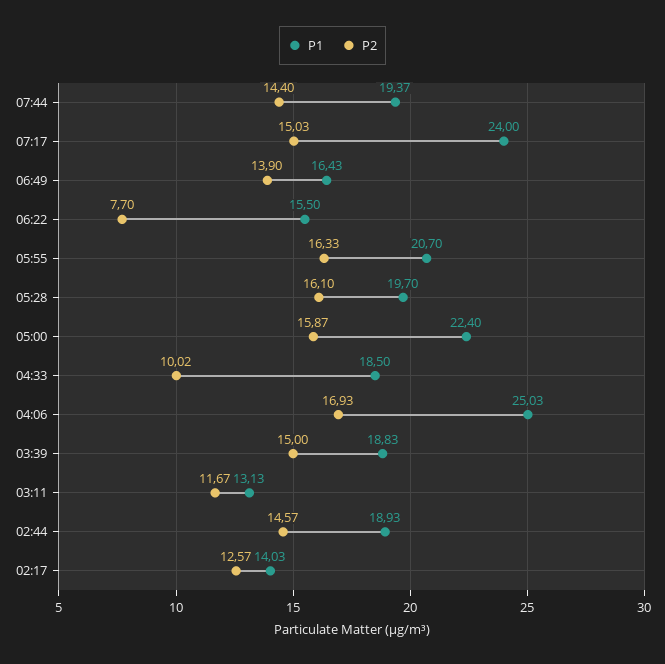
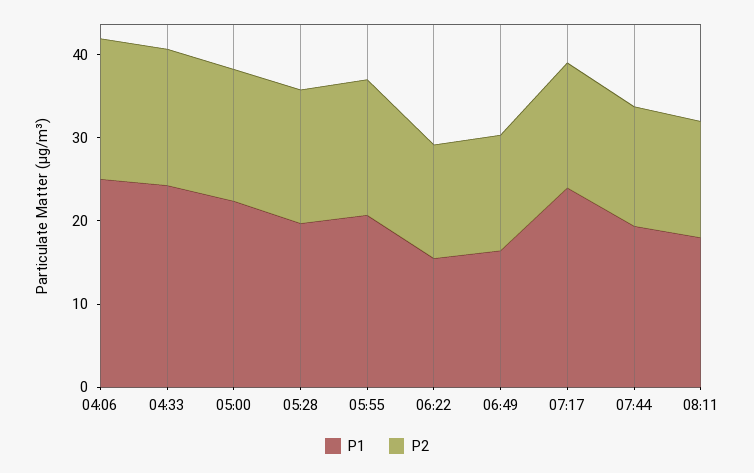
P2, 06:22: 7.7 -> 14
P1, 04:33: 18.5 -> 24
P2, 04:33: 10.02 -> 16
P1, 03:39: 18.83 -> none
P2, 03:39: 15 -> none
P1, 03:11: 13.13 -> none
P2, 03:11: 11.67 -> none
P1, 02:44: 18.93 -> none
P2, 02:44: 14.57 -> none
P1, 02:17: 14.03 -> none
P2, 02:17: 12.57 -> none
P1, 08:11: none -> 18
P2, 08:11: none -> 14

